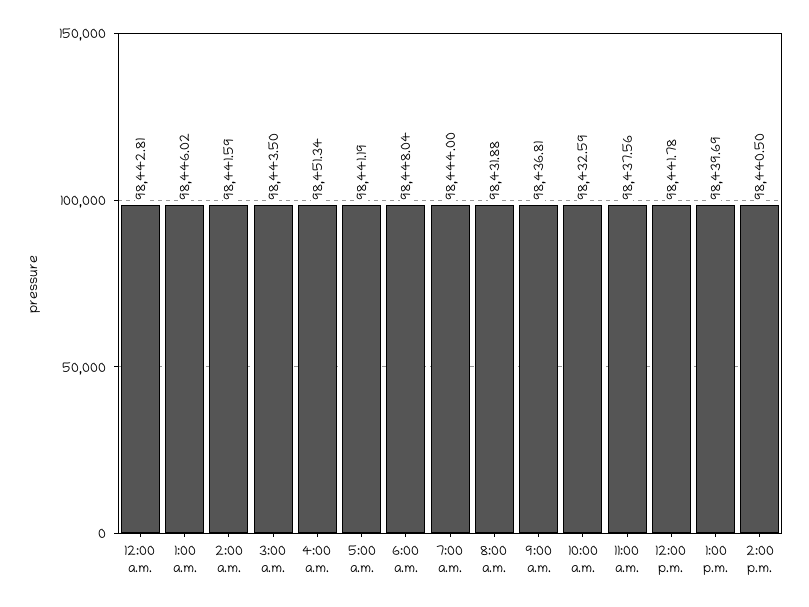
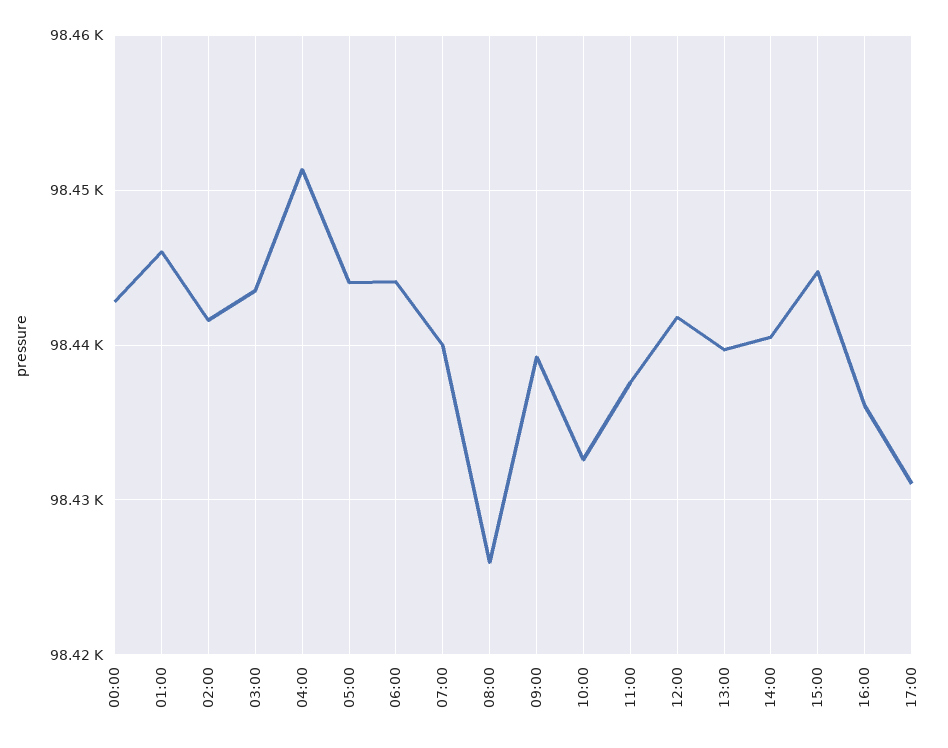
5:00 a.m.: 98441.19 -> 98444
6:00 a.m.: 98448.04 -> 98444
7:00 a.m.: 98444 -> 98440
8:00 a.m.: 98431.88 -> 98426
9:00 a.m.: 98436.81 -> 98439
15:00: none -> 98445
16:00: none -> 98436
17:00: none -> 98431

